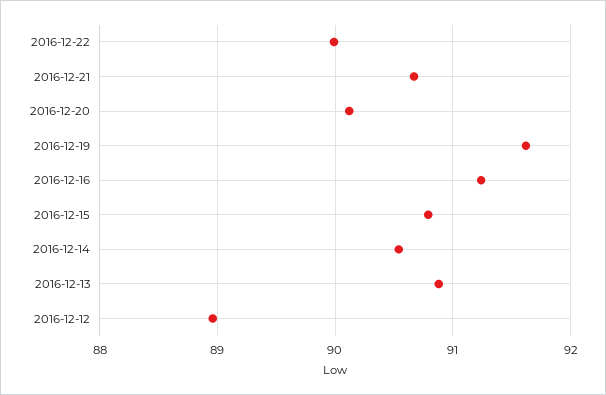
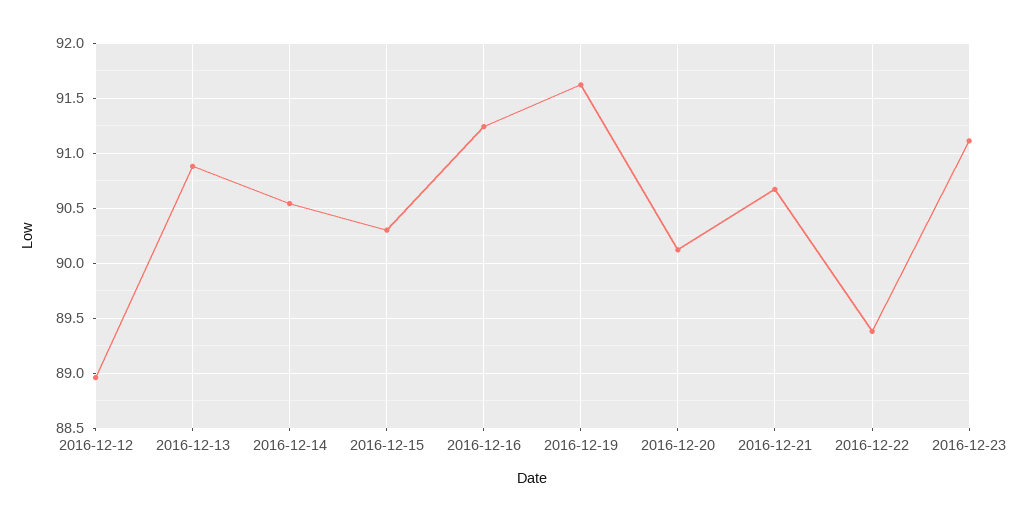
2016-12-22: 90 -> 89.4
2016-12-15: 90.8 -> 90.3
2016-12-23: none -> 91.1

